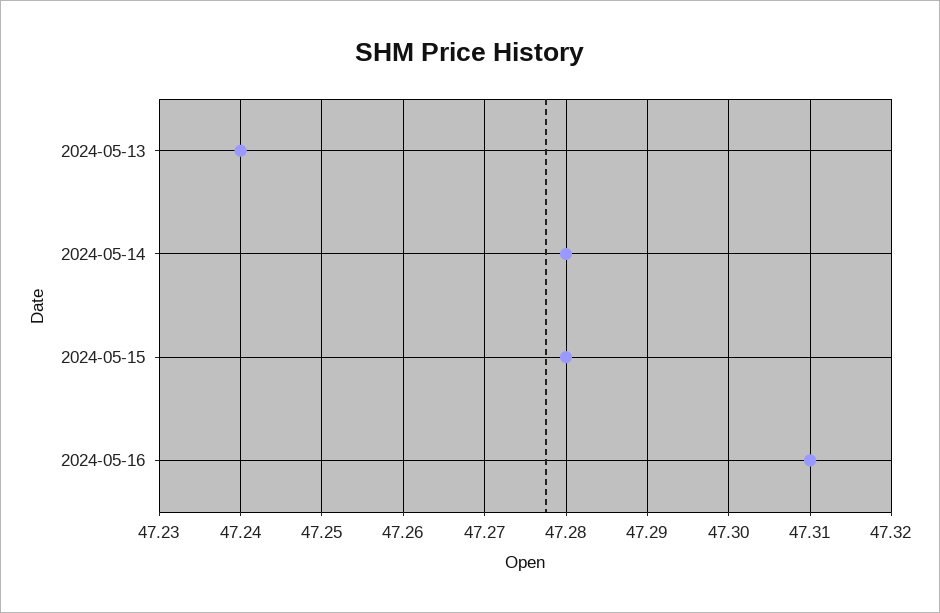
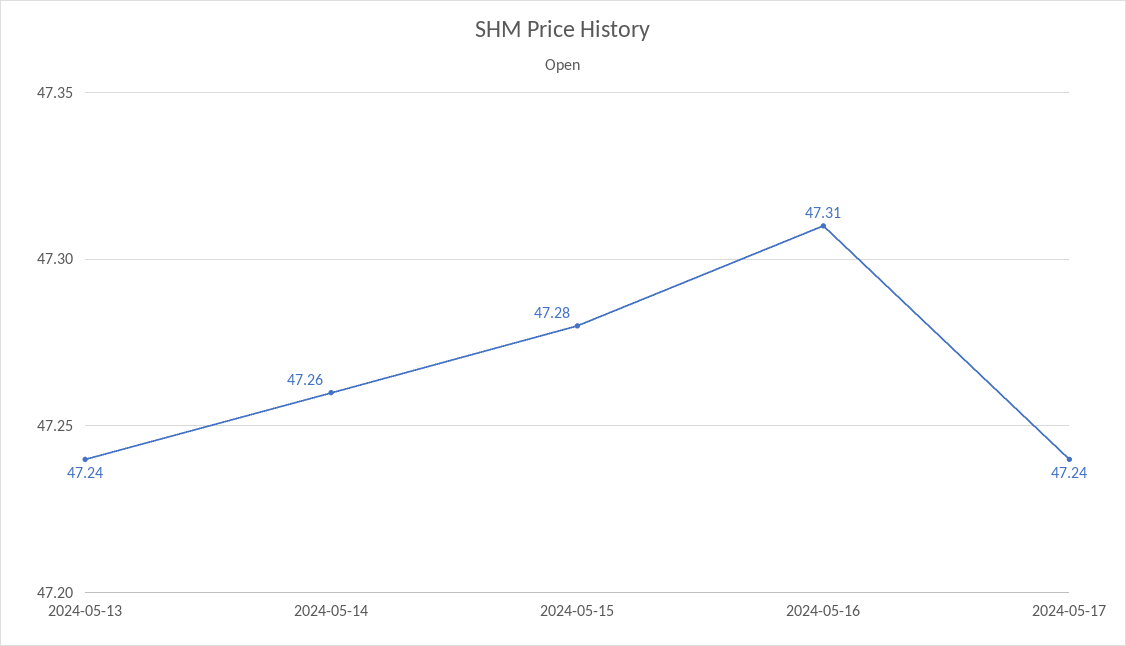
2024-05-14: 47.28 -> 47.26
2024-05-17: none -> 47.24

